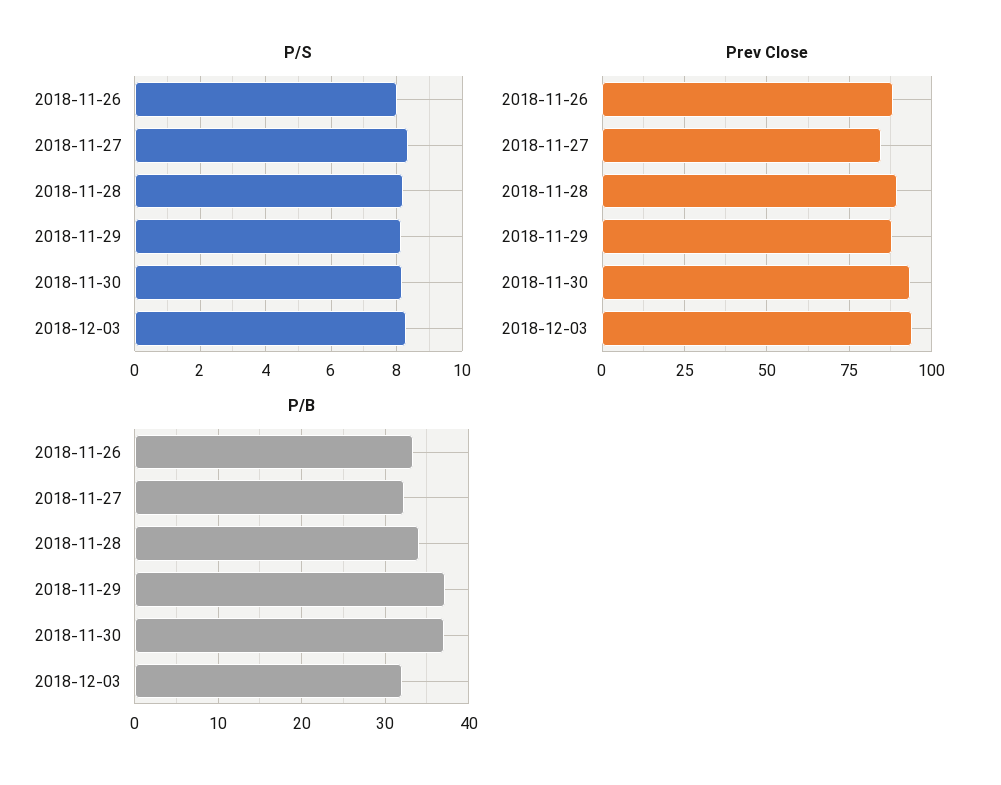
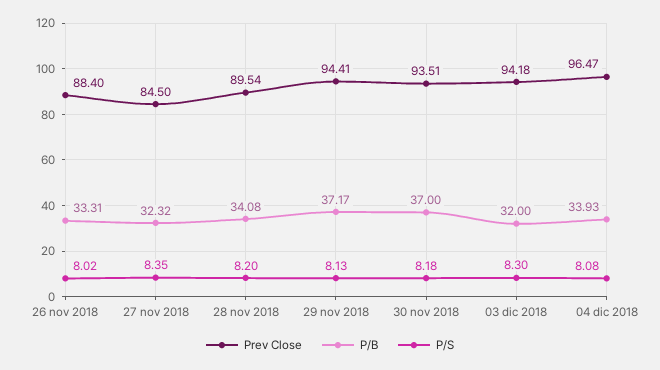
Prev Close, 2018-11-29: 87.5 -> 94.41
Prev Close, 04 dic 2018: none -> 96.47
P/B, 04 dic 2018: none -> 33.93
P/S, 04 dic 2018: none -> 8.08

